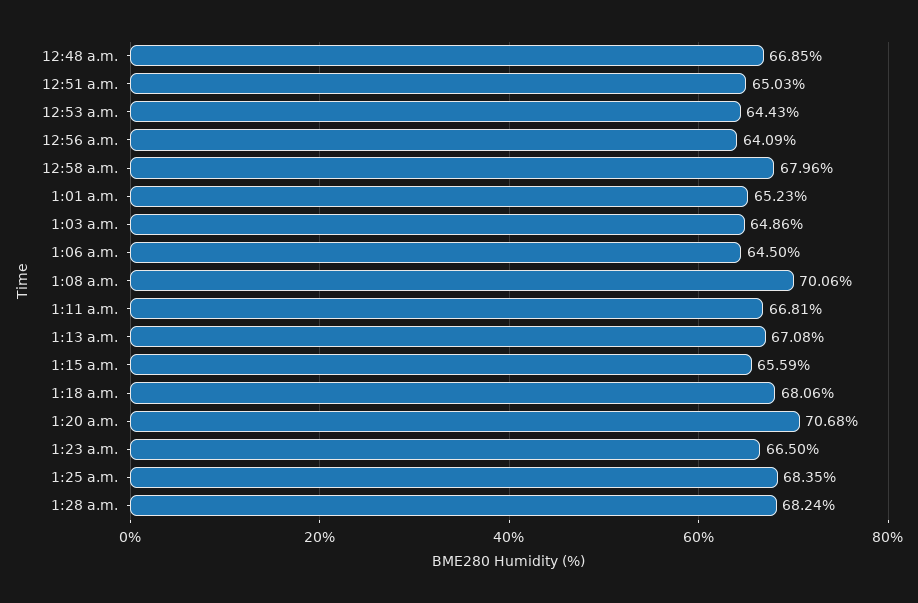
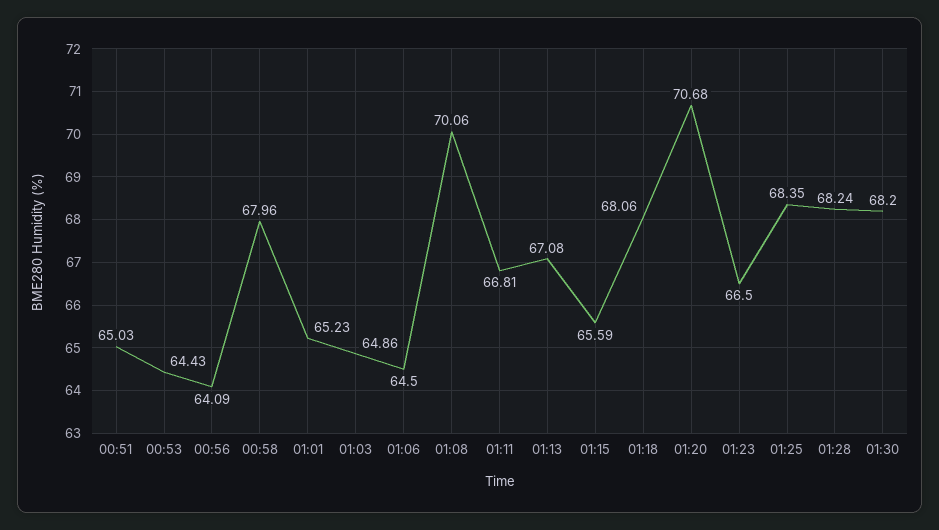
12:48 a.m.: 66.85 -> none
01:30: none -> 68.2

